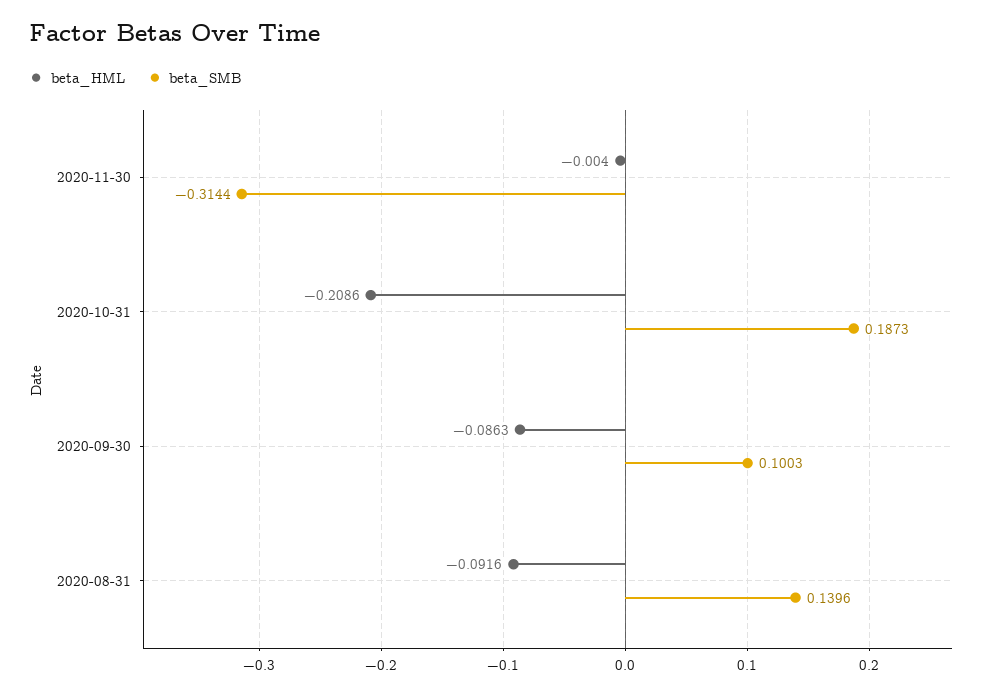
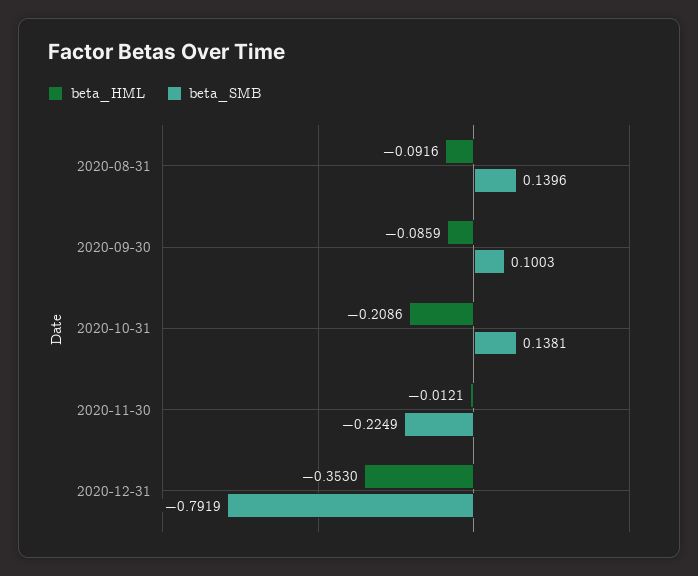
beta_HML, 2020-11-30: -0.004 -> -0.0121
beta_SMB, 2020-11-30: -0.3144 -> -0.2249
beta_SMB, 2020-10-31: 0.1873 -> 0.1381
beta_HML, 2020-09-30: -0.0863 -> -0.0859
beta_HML, 2020-12-31: none -> -0.353
beta_SMB, 2020-12-31: none -> -0.7919

